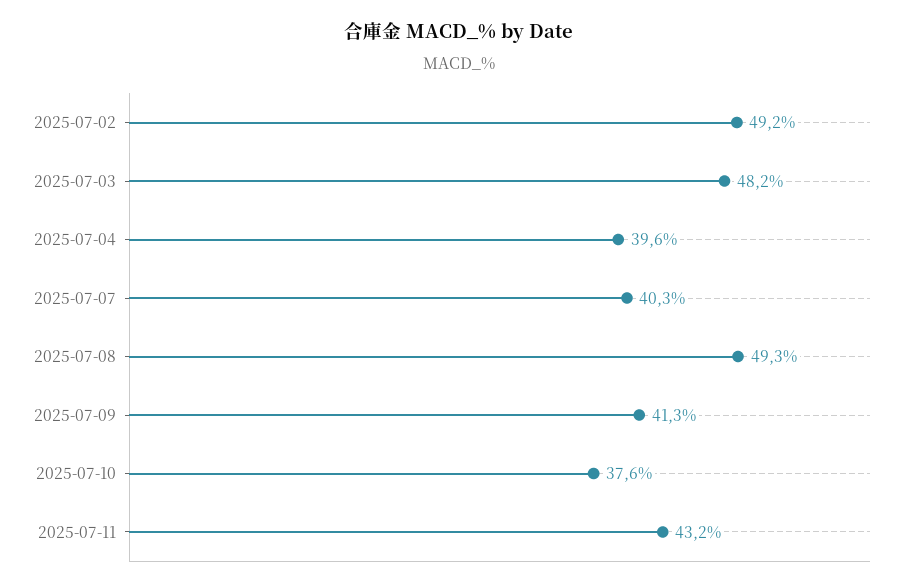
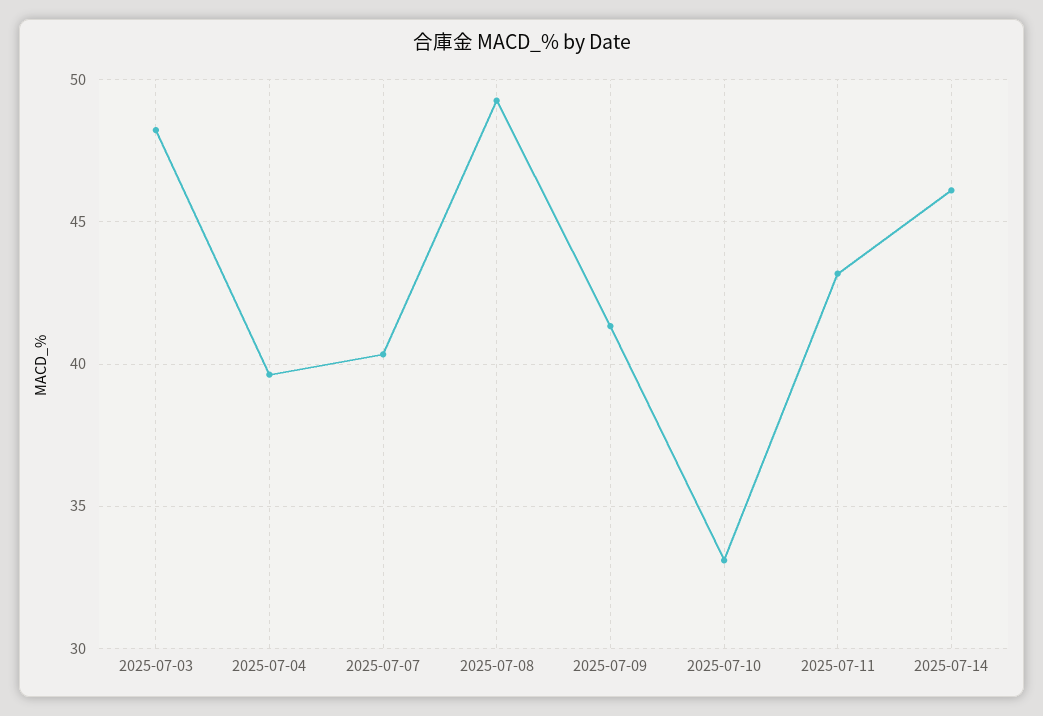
2025-07-02: 49.2 -> none
2025-07-10: 37.6 -> 33
2025-07-14: none -> 46

